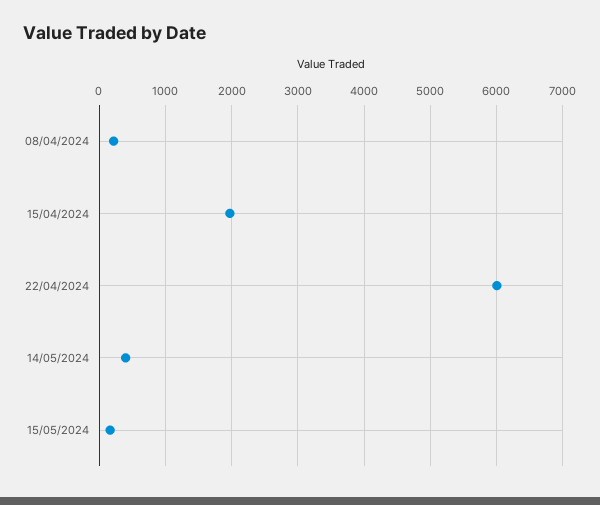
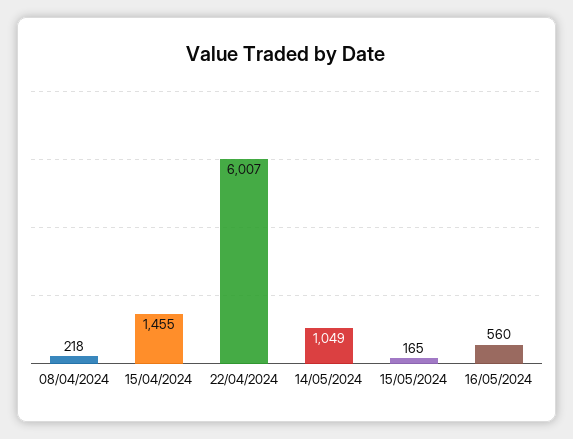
15/04/2024: 2000 -> 1455
14/05/2024: 400 -> 1049
16/05/2024: none -> 560

